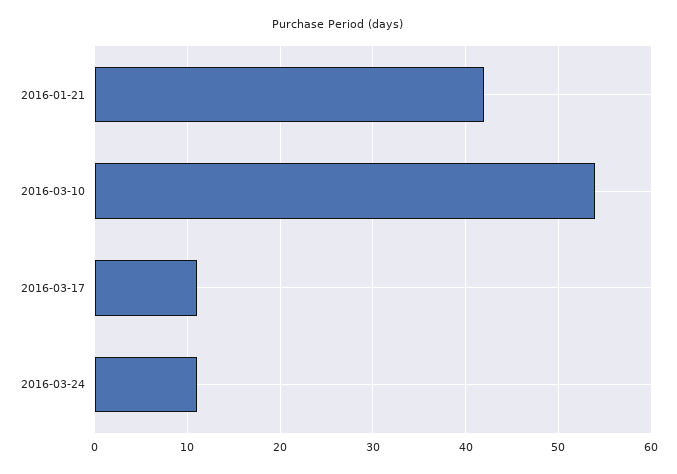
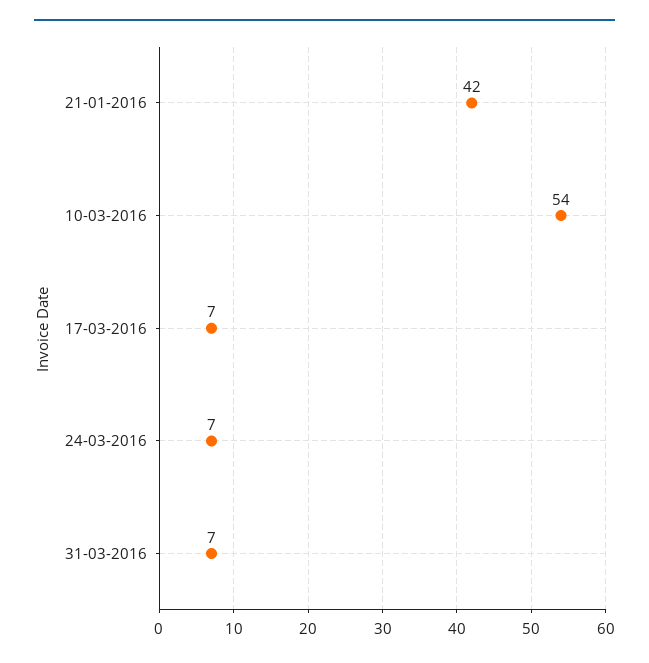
2016-03-17: 11 -> 7
2016-03-24: 11 -> 7
31-03-2016: none -> 7

